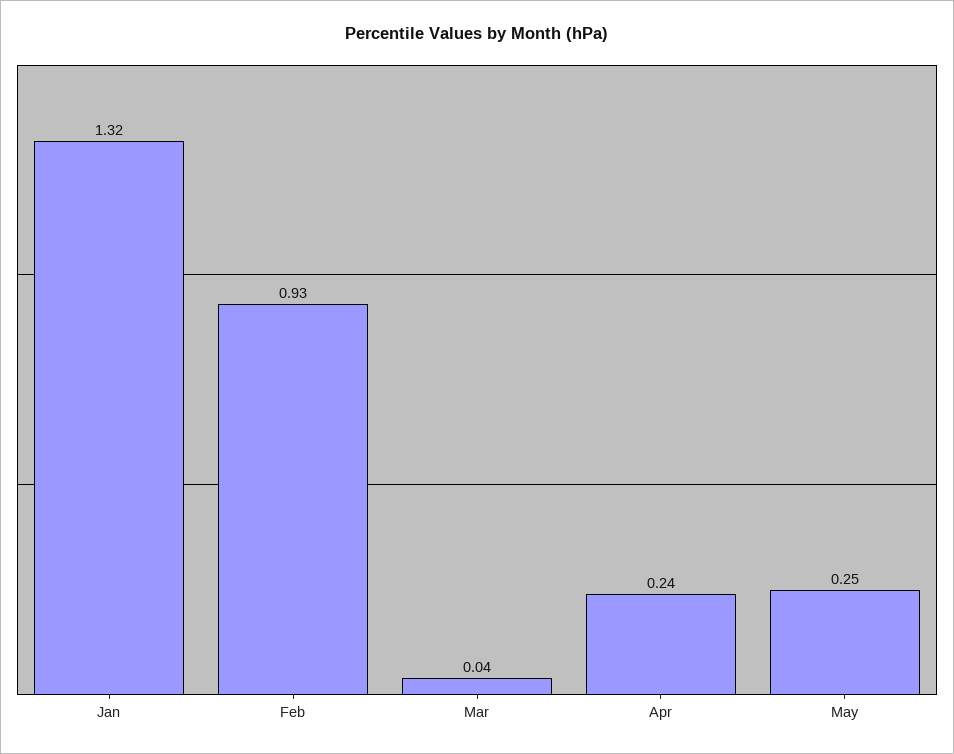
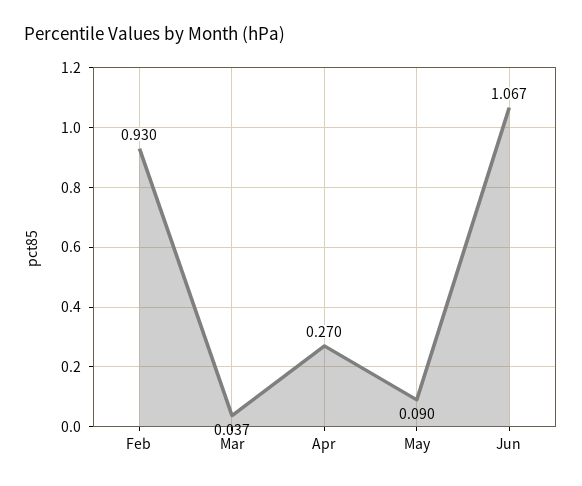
Jan: 1.32 -> none
Apr: 0.24 -> 0.27
May: 0.25 -> 0.09
Jun: none -> 1.067

